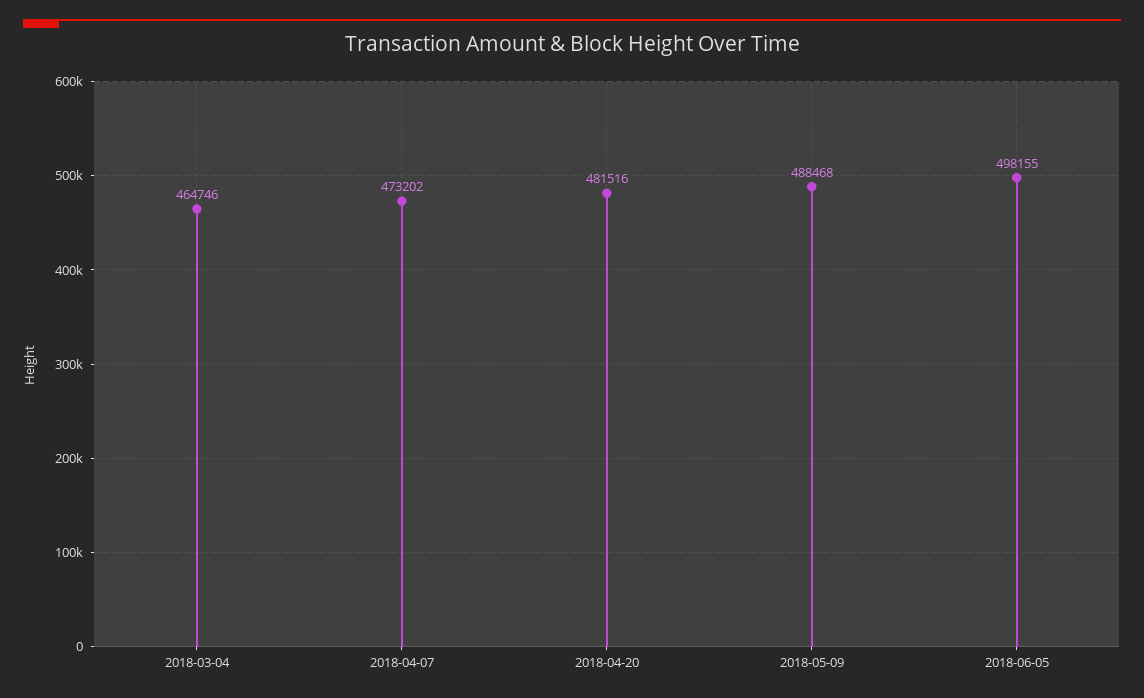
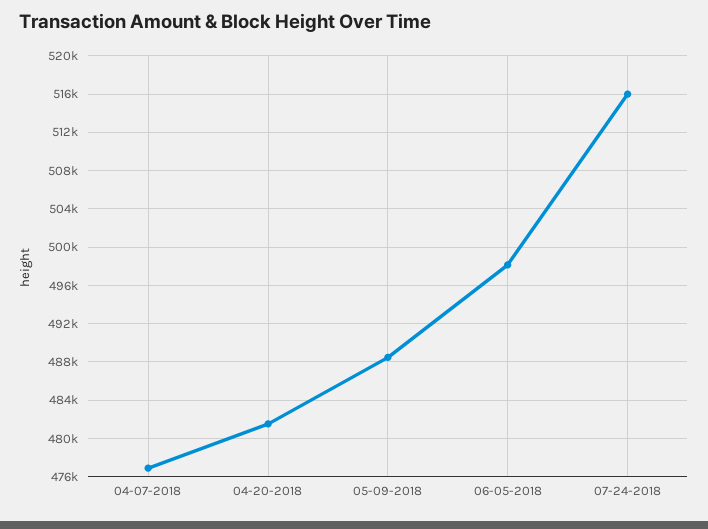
2018-03-04: 464746 -> none
2018-04-07: 473202 -> 477000
07-24-2018: none -> 516000

